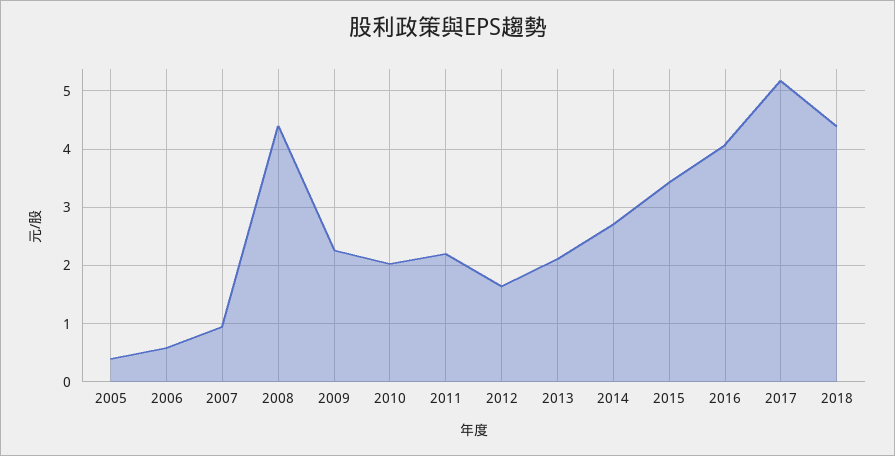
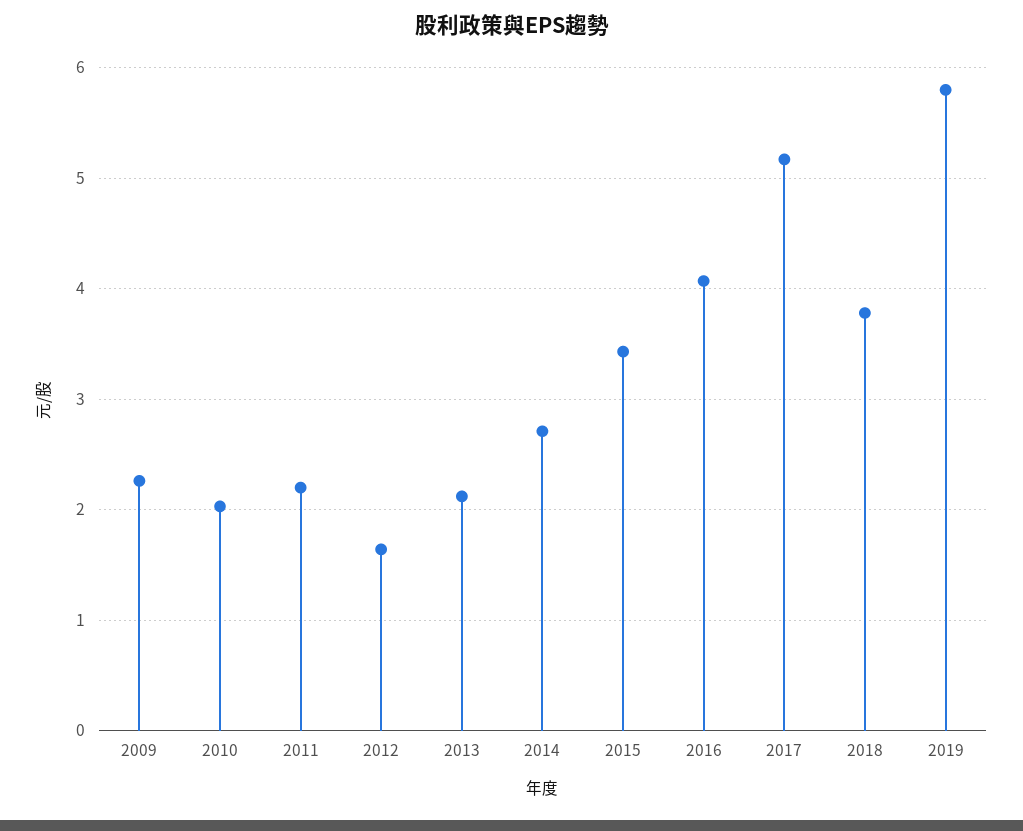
2005: 0.4 -> none
2006: 0.6 -> none
2007: 1 -> none
2008: 4.4 -> none
2018: 4.4 -> 3.8
2019: none -> 5.8

